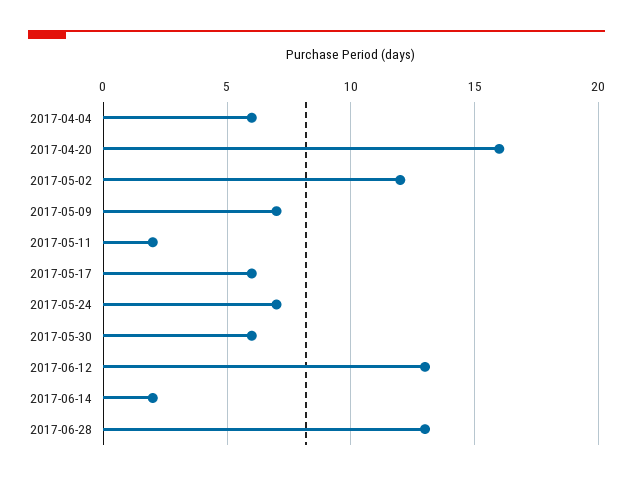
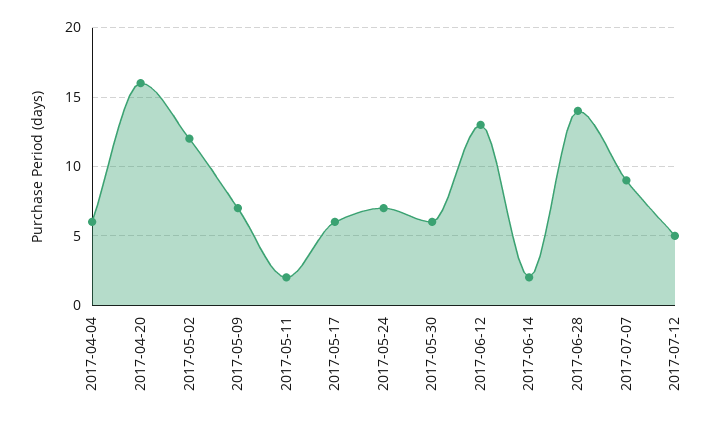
2017-06-28: 13 -> 14
2017-07-07: none -> 9
2017-07-12: none -> 5

